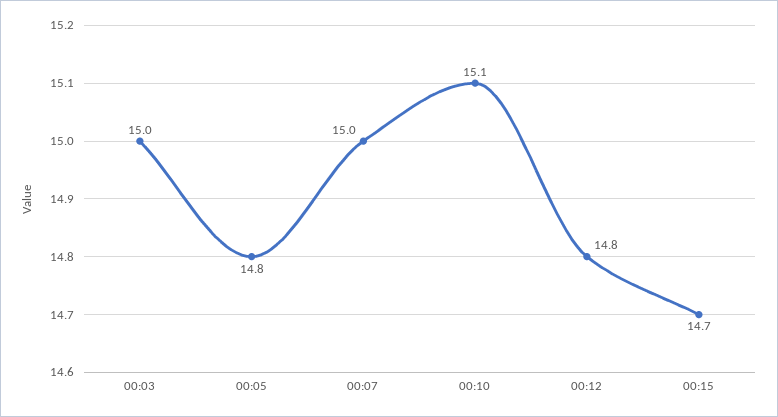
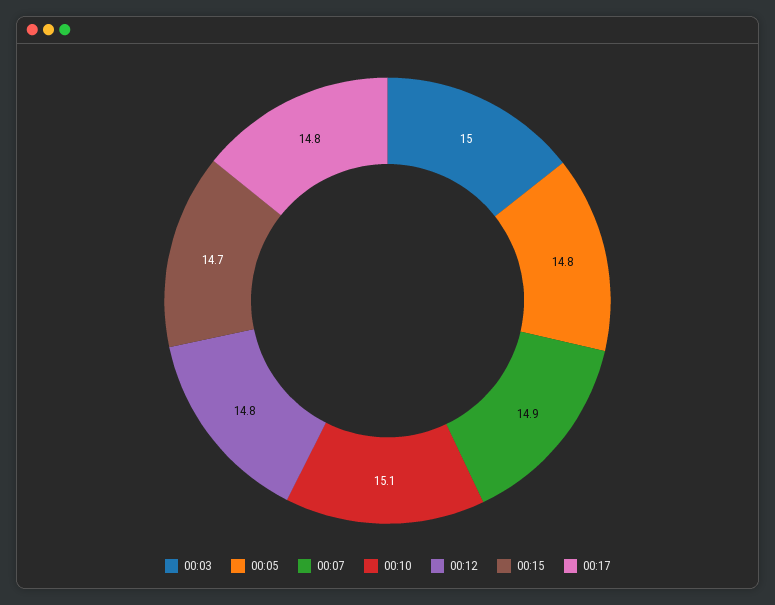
00:07: 15 -> 14.9
00:17: none -> 14.8

